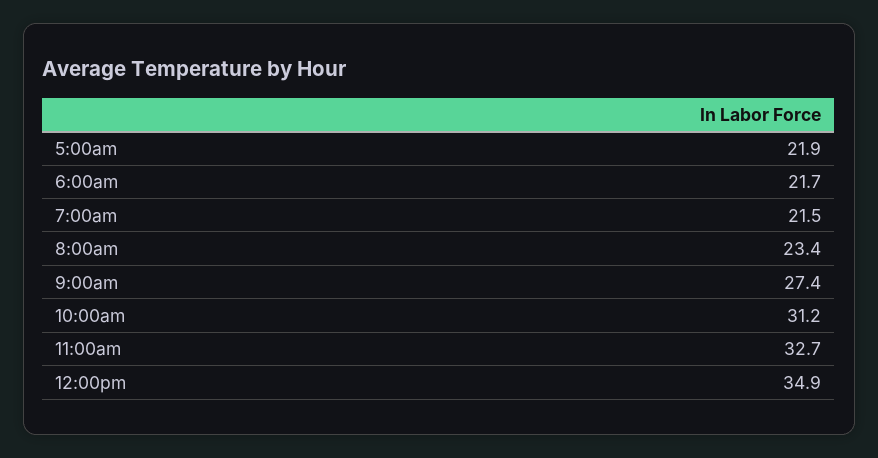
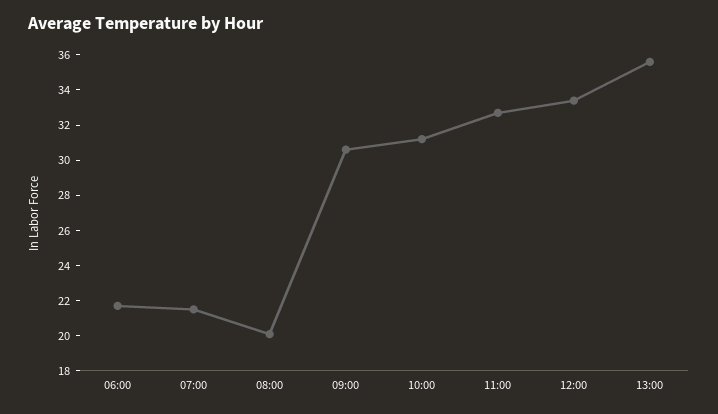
5:00am: 21.9 -> none
8:00am: 23.4 -> 20
9:00am: 27.4 -> 30.5
12:00pm: 34.9 -> 33.5
13:00: none -> 35.5

